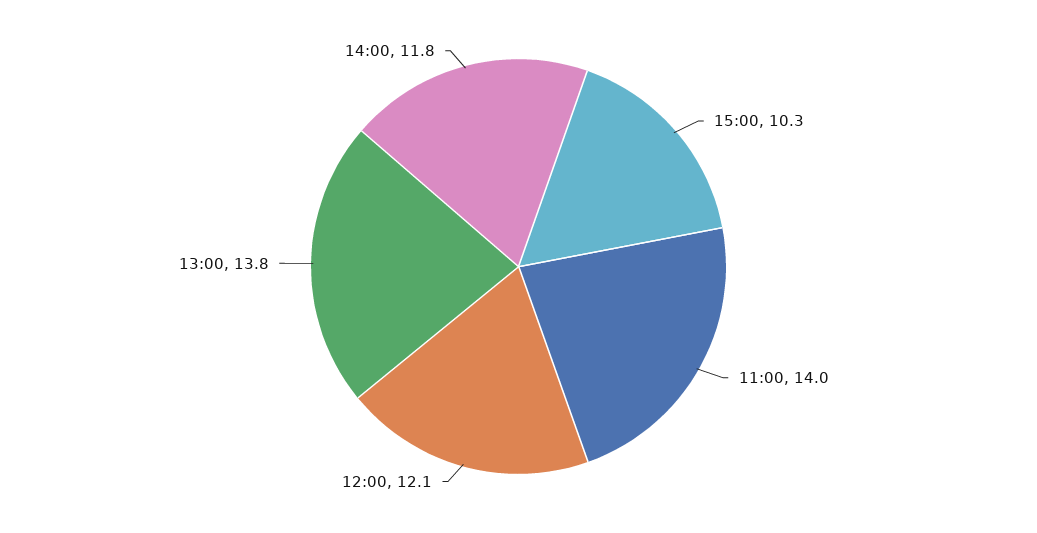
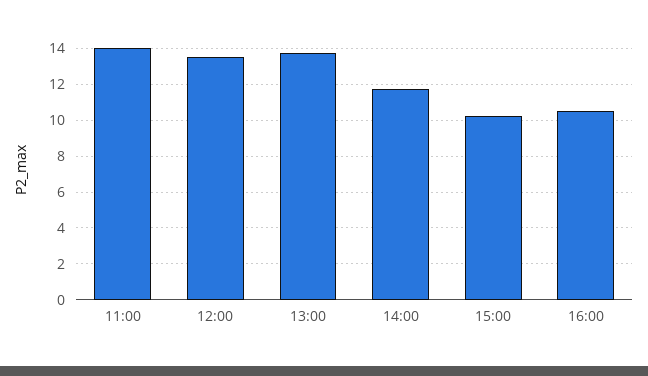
12:00: 12.1 -> 13.5
16:00: none -> 10.5

